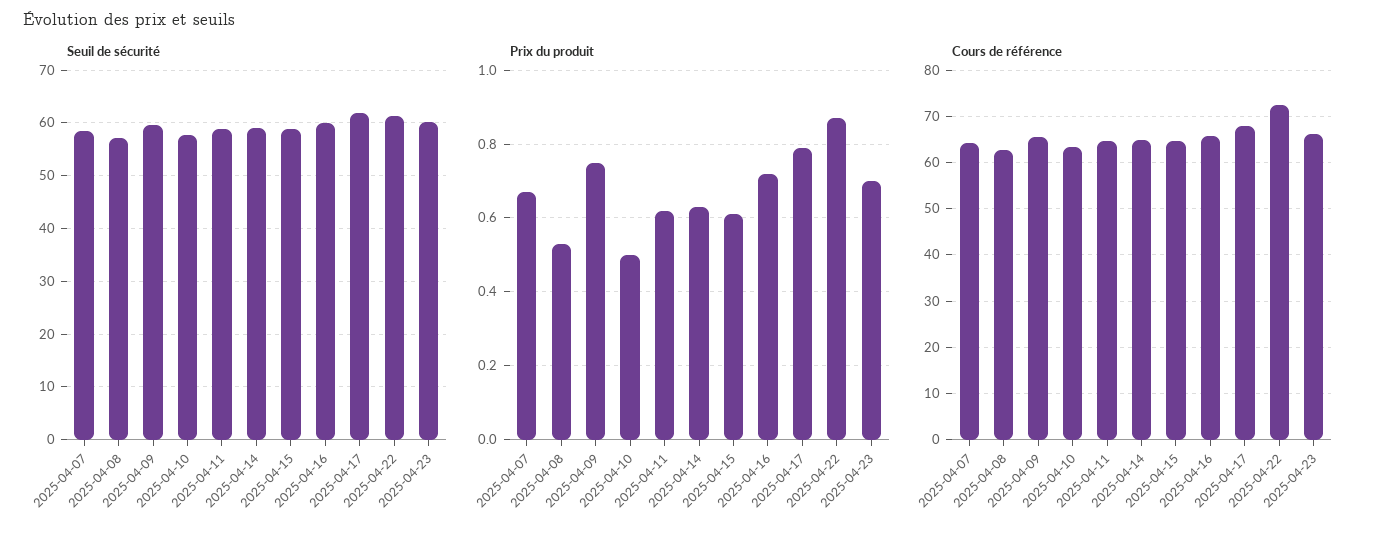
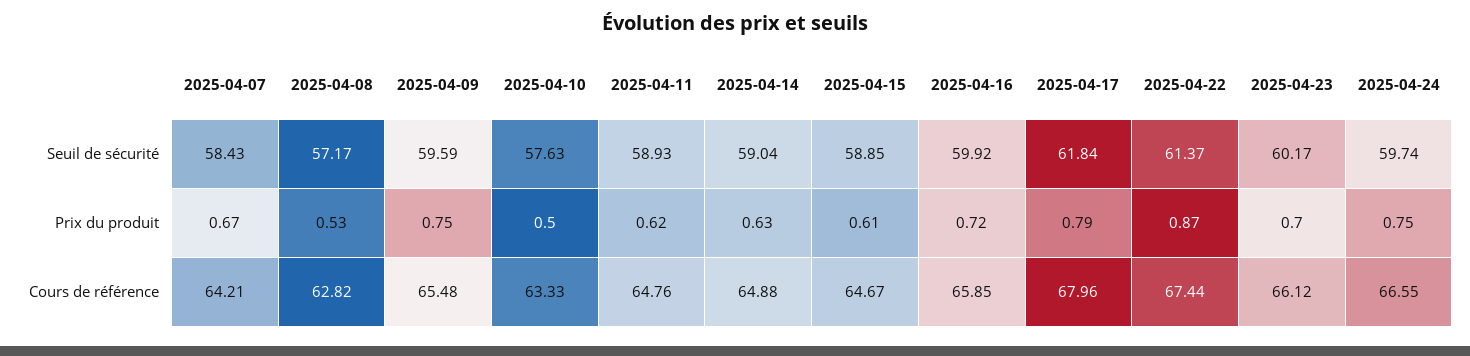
Cours de référence, 2025-04-22: 72 -> 67.44
Seuil de sécurité, 2025-04-24: none -> 59.74
Prix du produit, 2025-04-24: none -> 0.75
Cours de référence, 2025-04-24: none -> 66.55

